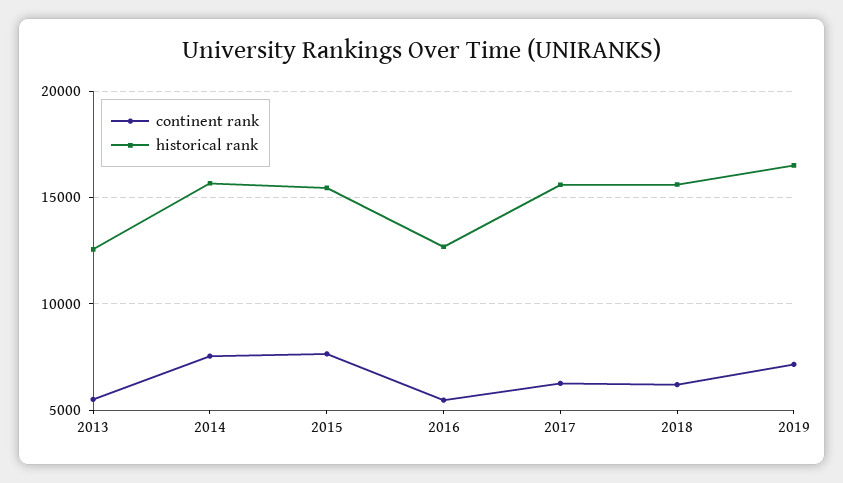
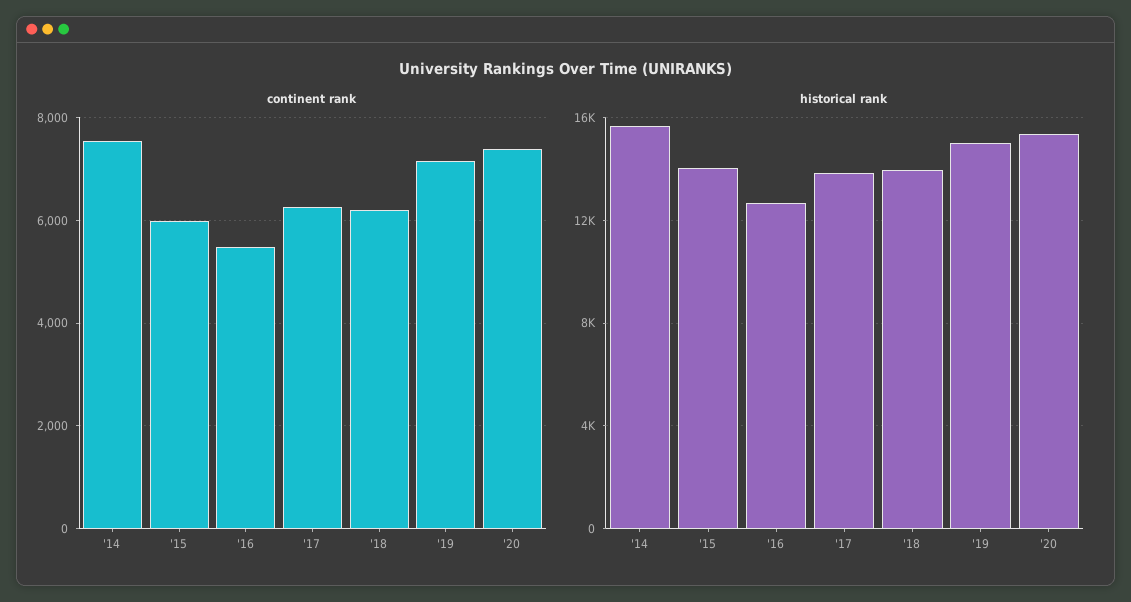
continent rank, 2013: 5500 -> none
historical rank, 2013: 12500 -> none
continent rank, 2015: 7500 -> 6000
historical rank, 2015: 15500 -> 14000
historical rank, 2017: 15500 -> 14000
historical rank, 2018: 15500 -> 14000
historical rank, 2019: 16500 -> 15000
continent rank, '20: none -> 7400
historical rank, '20: none -> 15500

